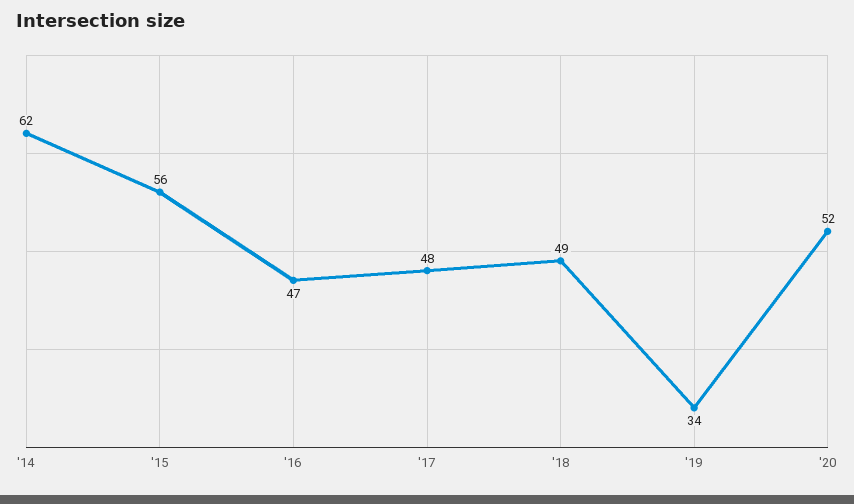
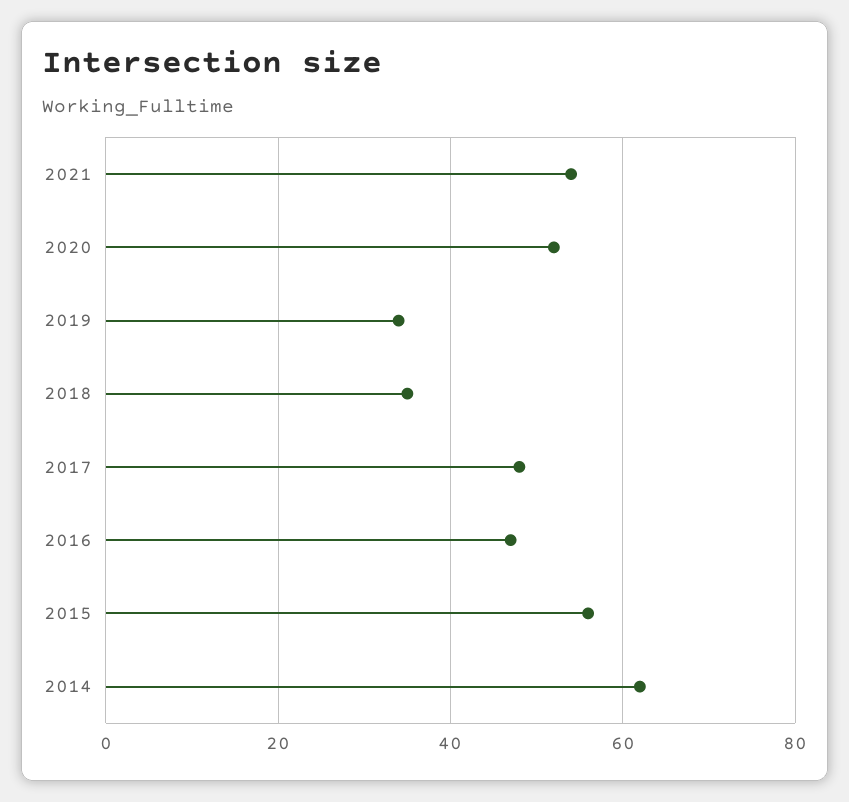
'18: 49 -> 35
2021: none -> 55

